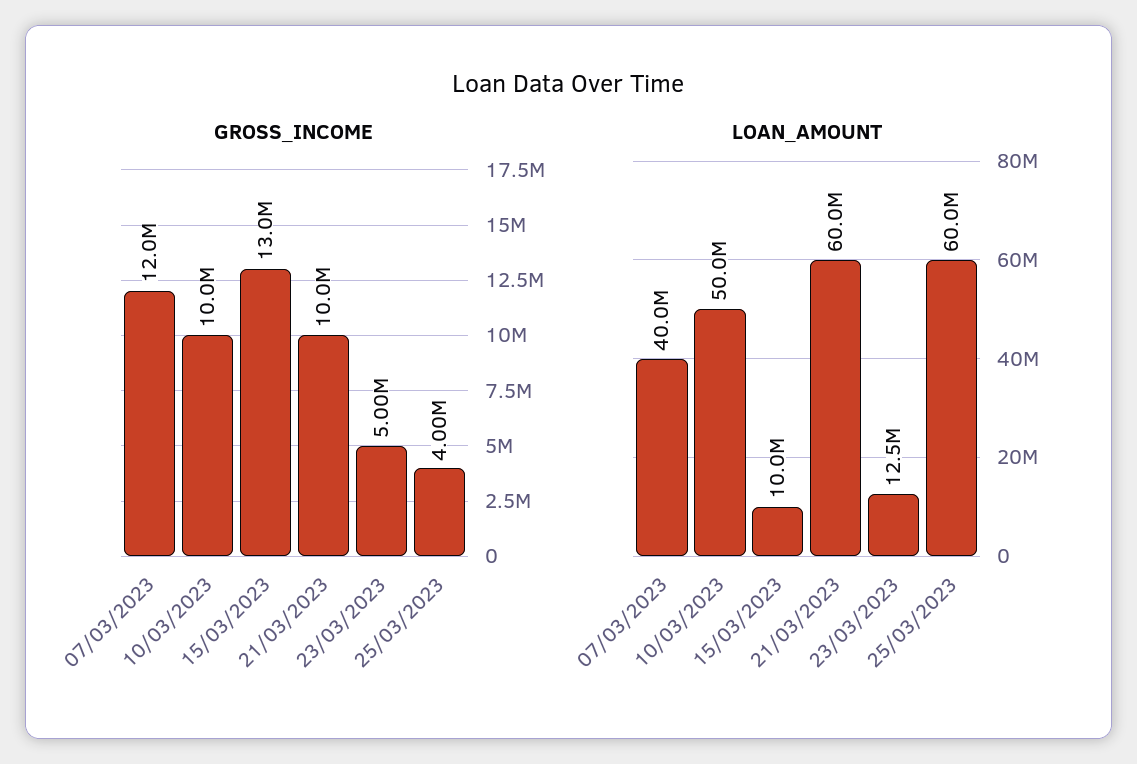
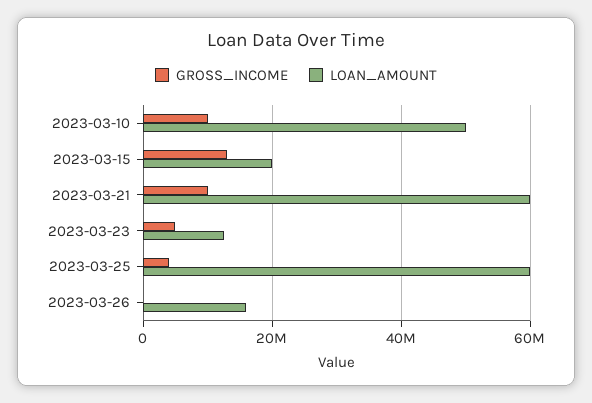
GROSS_INCOME, 07/03/2023: 12000000 -> none
LOAN_AMOUNT, 07/03/2023: 40000000 -> none
LOAN_AMOUNT, 15/03/2023: 10000000 -> 20000000
GROSS_INCOME, 2023-03-26: none -> 0
LOAN_AMOUNT, 2023-03-26: none -> 16000000

